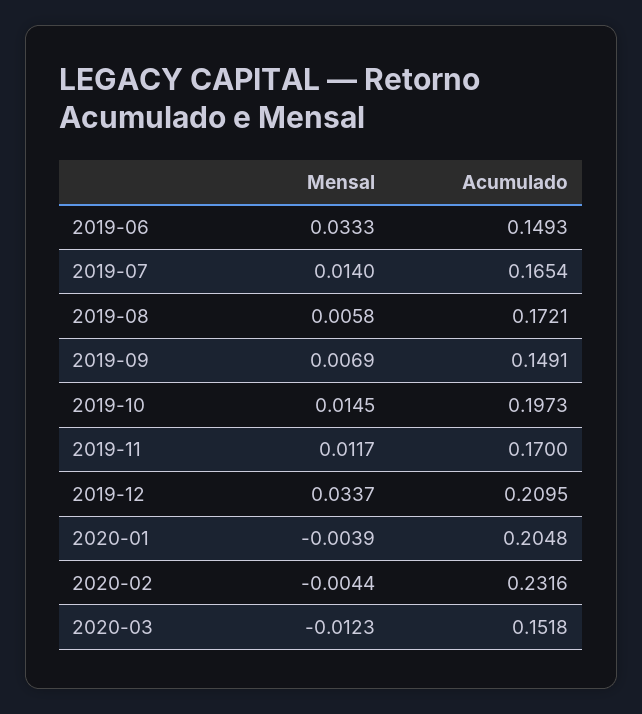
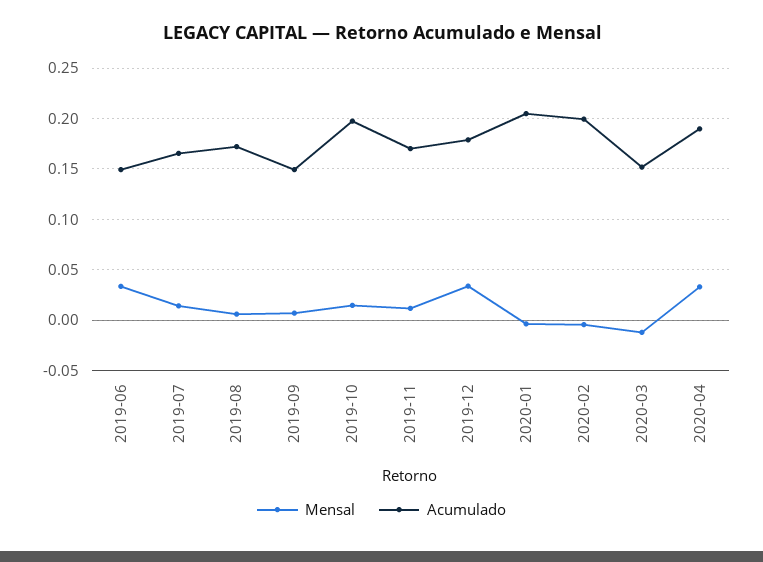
Acumulado, 2019-12: 0.2095 -> 0.18
Acumulado, 2020-02: 0.2316 -> 0.2
Mensal, 2020-04: none -> 0.03
Acumulado, 2020-04: none -> 0.19

